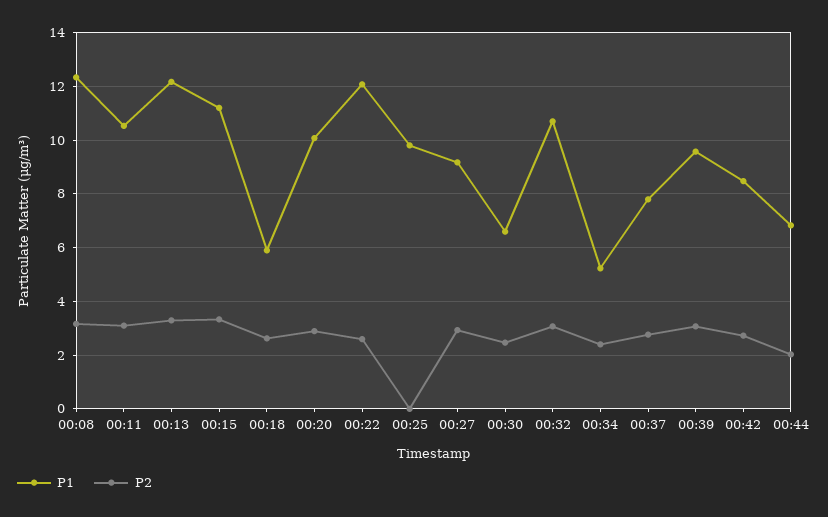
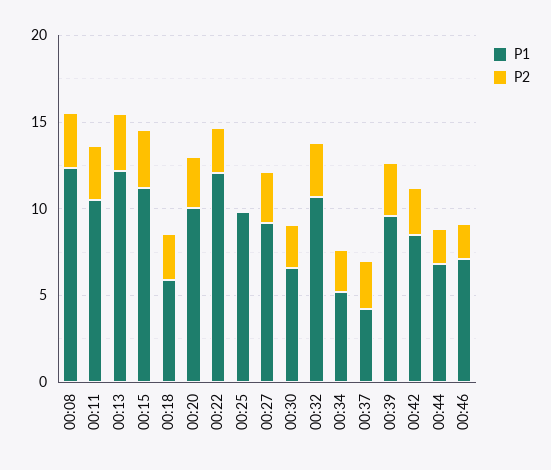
P1, 00:37: 7.75 -> 4
P1, 00:46: none -> 7
P2, 00:46: none -> 2

